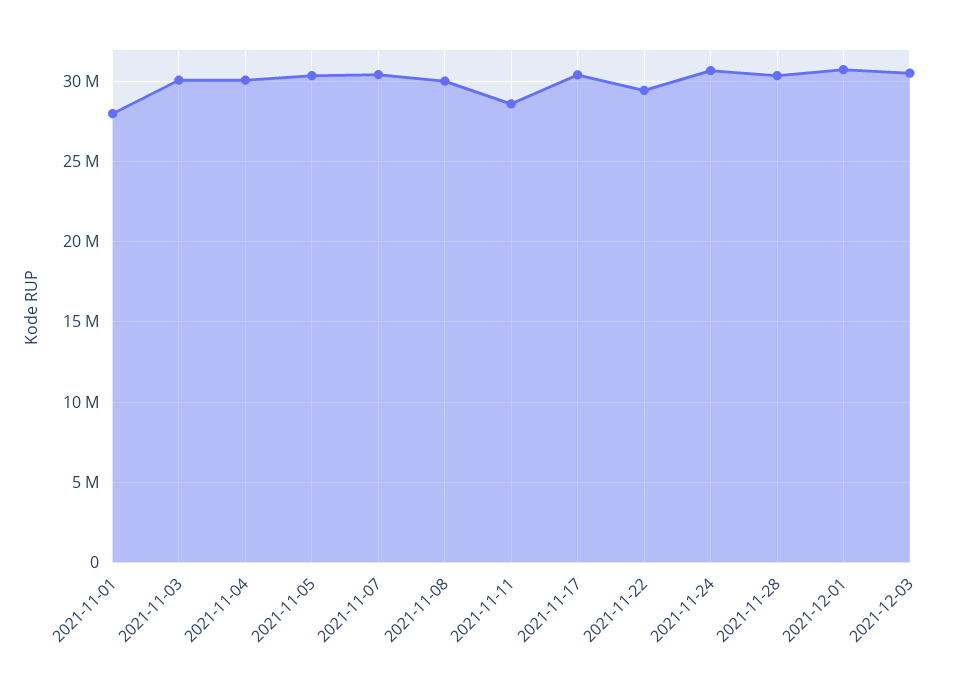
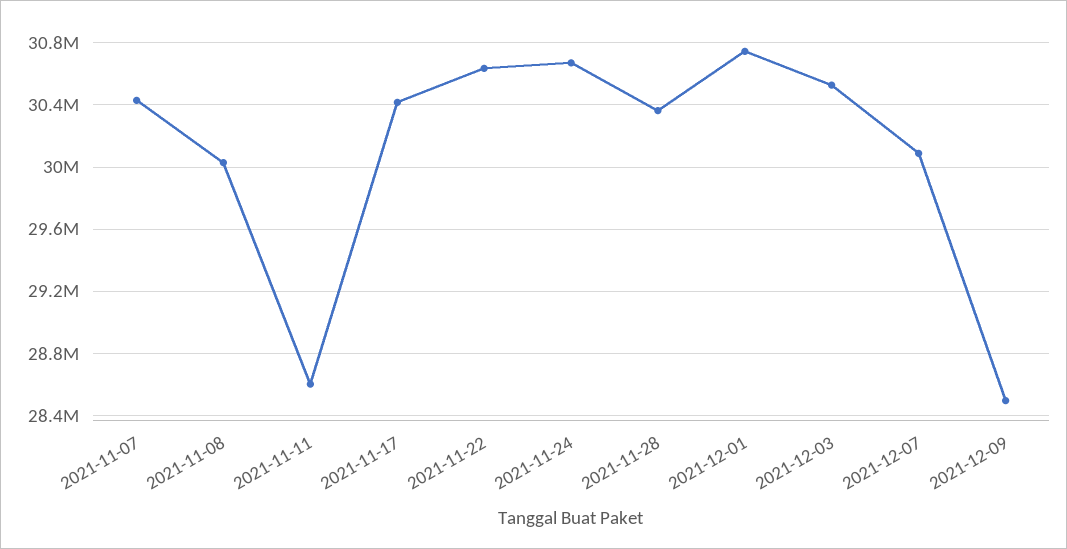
2021-11-01: 28000000 -> none
2021-11-03: 30000000 -> none
2021-11-04: 30000000 -> none
2021-11-05: 30500000 -> none
2021-11-22: 29500000 -> 30650000
2021-12-07: none -> 30100000
2021-12-09: none -> 28500000

